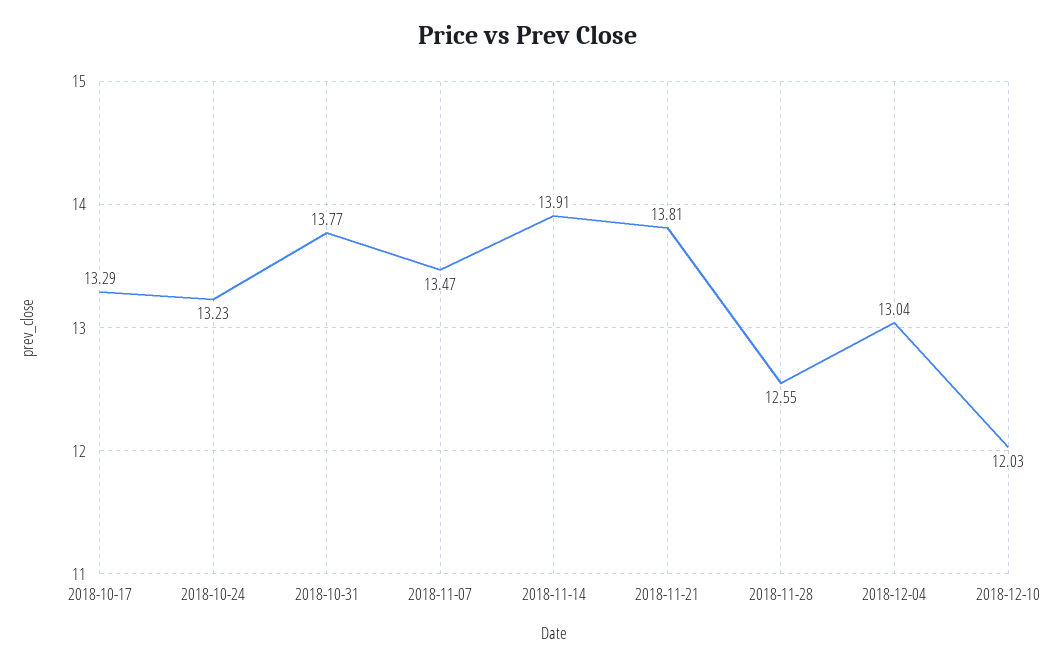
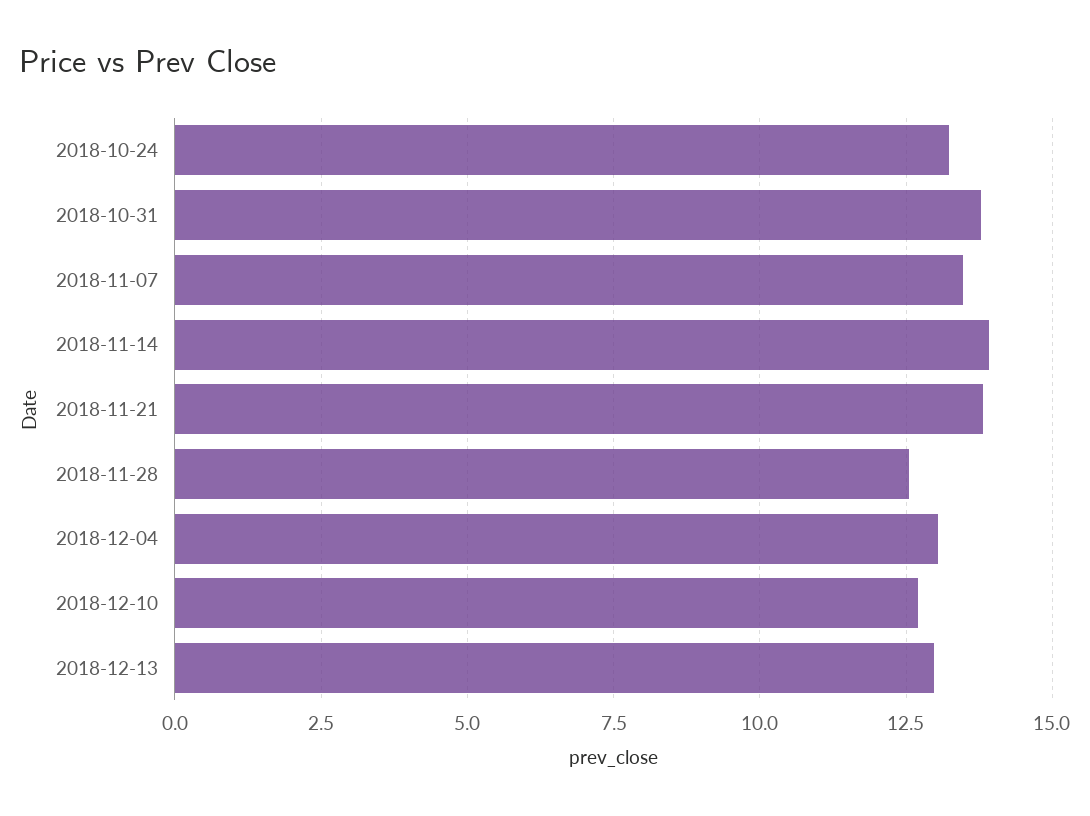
2018-10-17: 13.29 -> none
2018-12-10: 12.03 -> 12.75
2018-12-13: none -> 13

